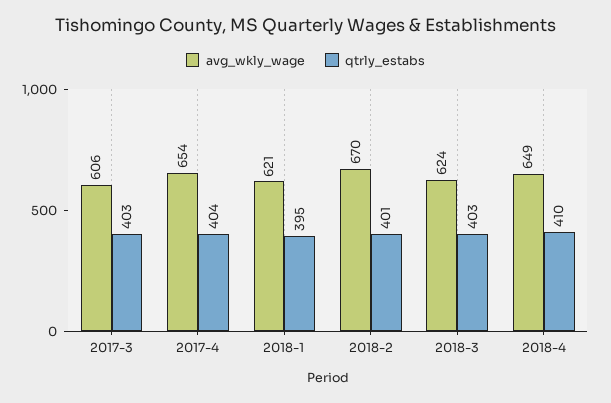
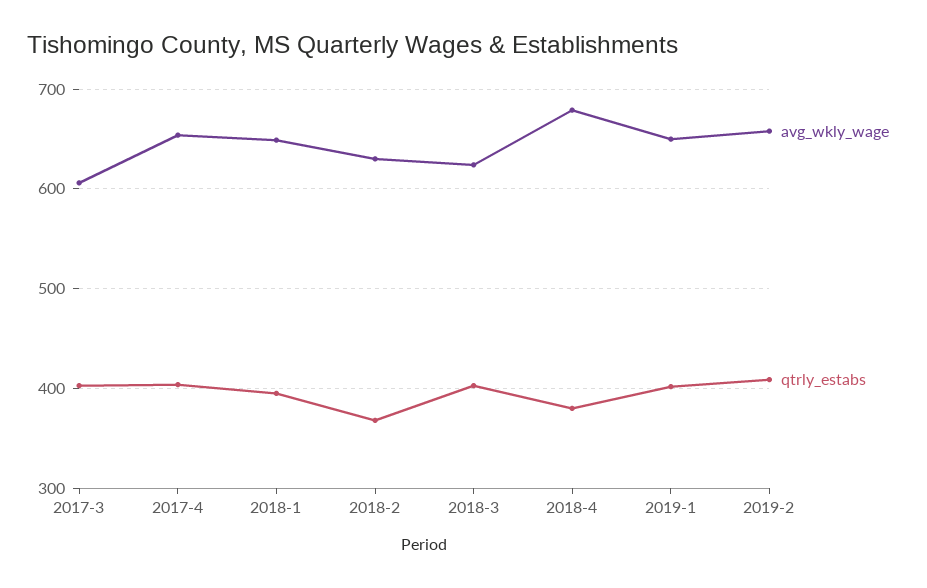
avg_wkly_wage, 2018-1: 621 -> 650
avg_wkly_wage, 2018-2: 670 -> 630
qtrly_estabs, 2018-2: 401 -> 370
avg_wkly_wage, 2018-4: 649 -> 680
qtrly_estabs, 2018-4: 410 -> 380
avg_wkly_wage, 2019-1: none -> 650
qtrly_estabs, 2019-1: none -> 400
avg_wkly_wage, 2019-2: none -> 660
qtrly_estabs, 2019-2: none -> 410

